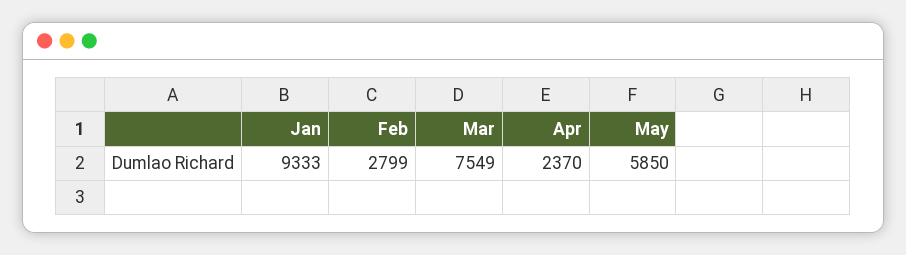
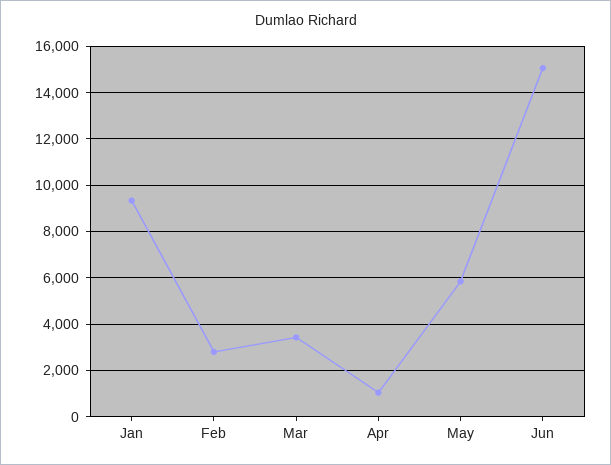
Mar: 7549 -> 3500
Apr: 2370 -> 1000
Jun: none -> 15000

